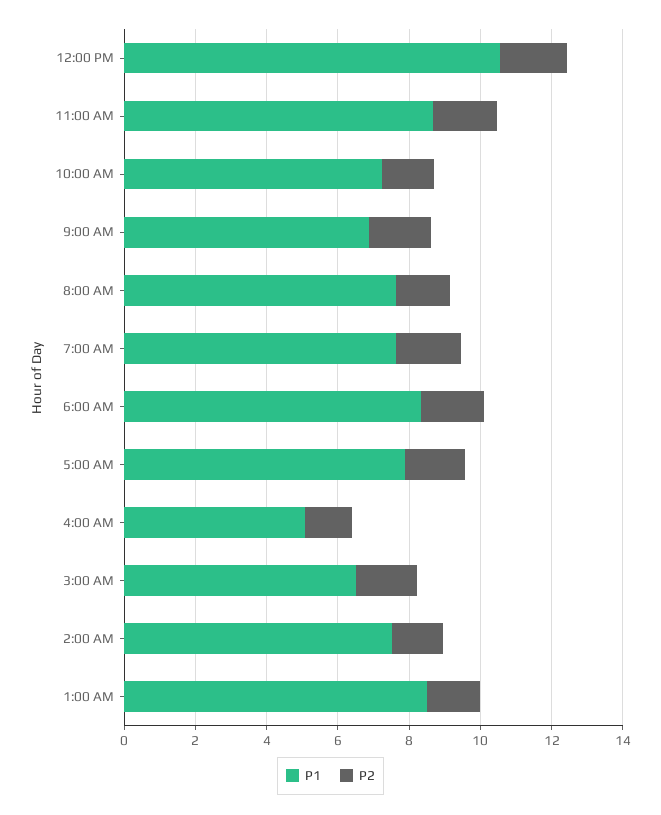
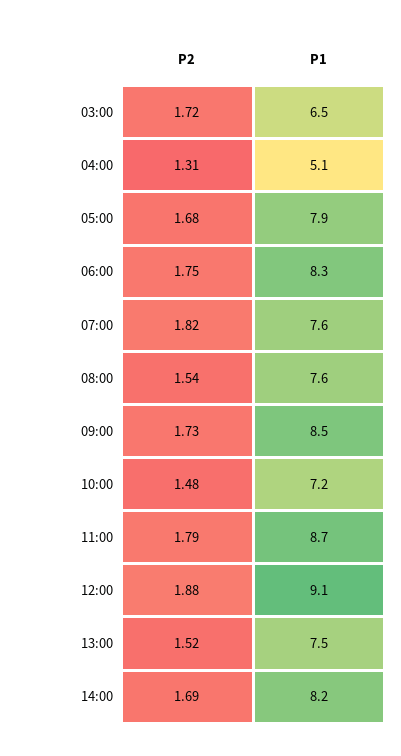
P1, 12:00 PM: 10.5 -> 9.1
P1, 9:00 AM: 7 -> 8.5
P1, 2:00 AM: 7.5 -> none
P2, 2:00 AM: 1.5 -> none
P1, 1:00 AM: 8.5 -> none
P2, 1:00 AM: 1.5 -> none
P2, 13:00: none -> 1.52
P1, 13:00: none -> 7.5
P2, 14:00: none -> 1.69
P1, 14:00: none -> 8.2

